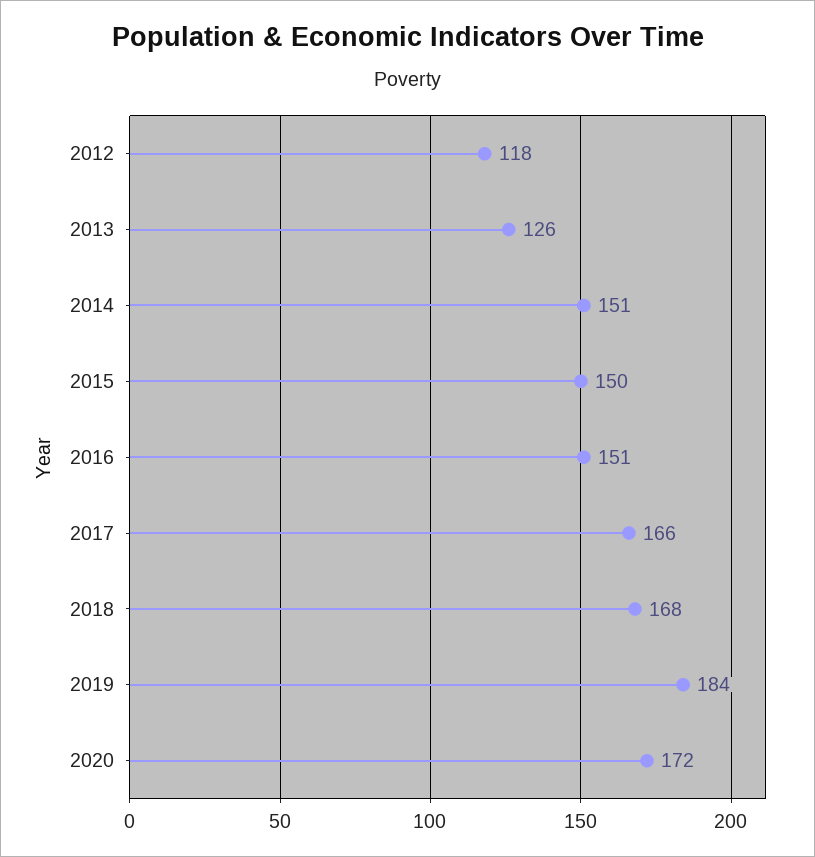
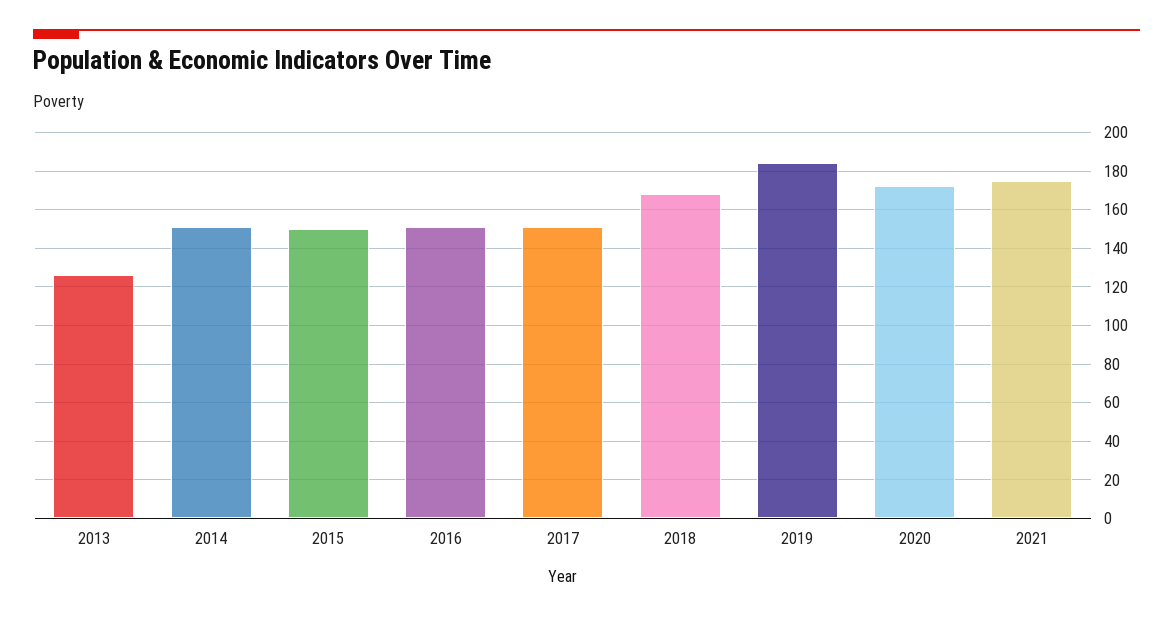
2012: 118 -> none
2017: 166 -> 150
2021: none -> 175

